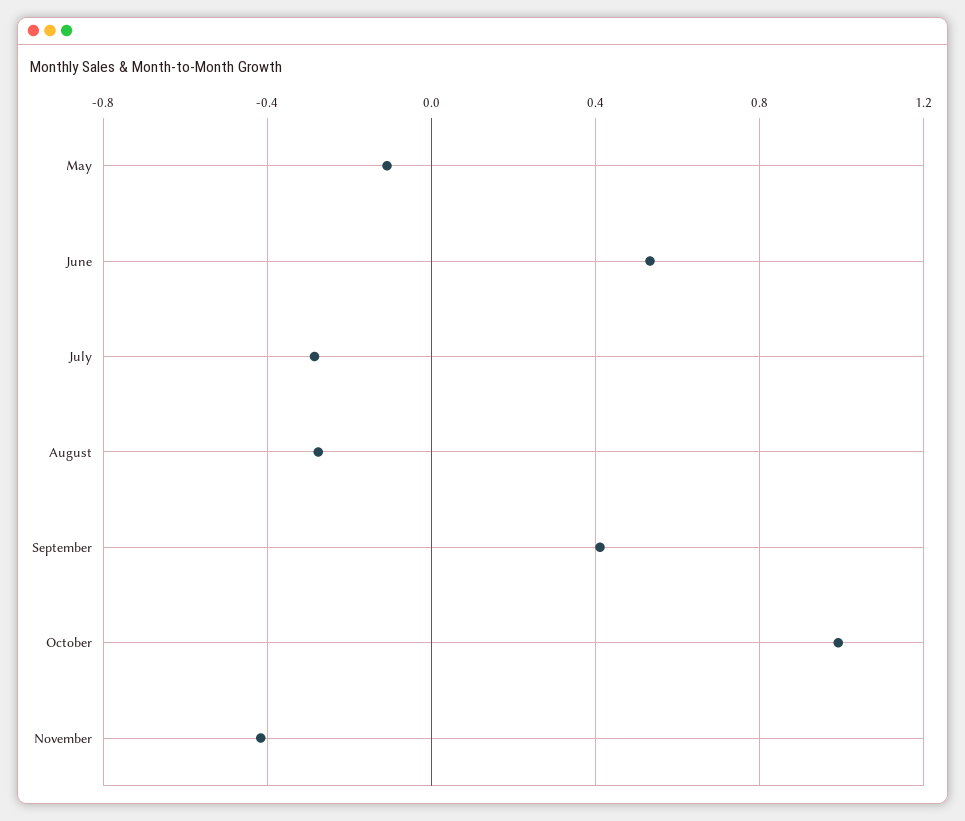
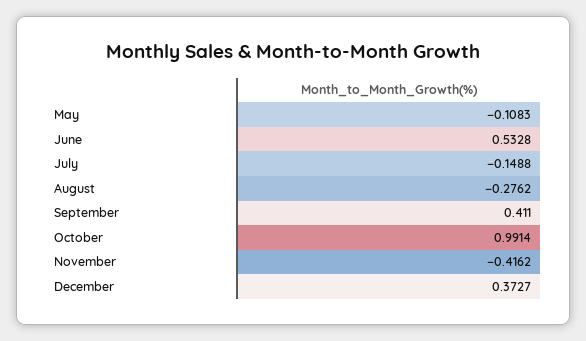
July: -0.3 -> -0.1488
December: none -> 0.3727

